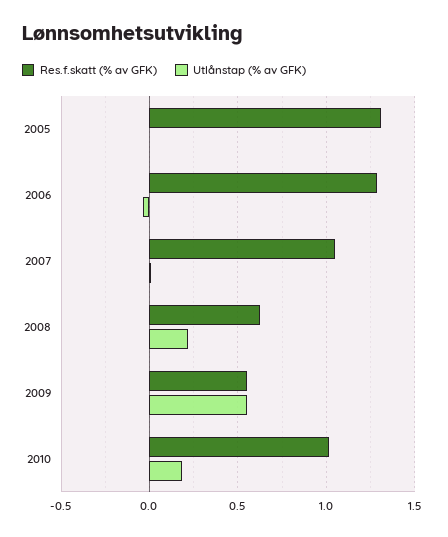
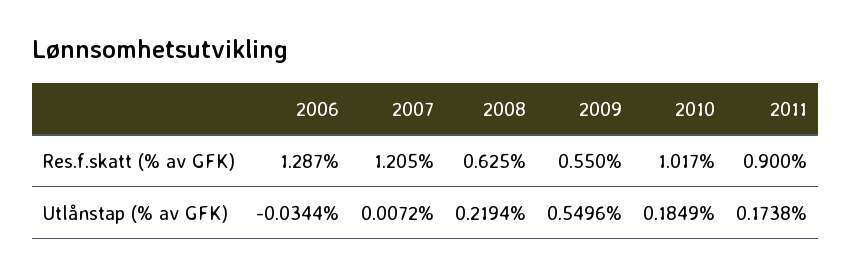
Res.f.skatt (% av GFK), 2005: 1.3 -> none
Utlånstap (% av GFK), 2005: 0 -> none
Res.f.skatt (% av GFK), 2007: 1.05 -> 1.205
Res.f.skatt (% av GFK), 2011: none -> 0.9
Utlånstap (% av GFK), 2011: none -> 0.1738

